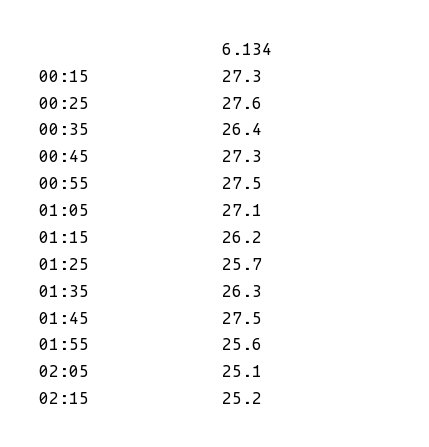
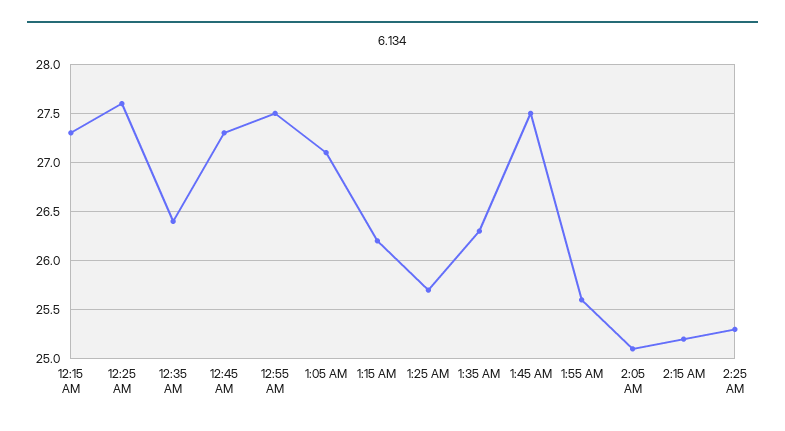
2:25 AM: none -> 25.3

